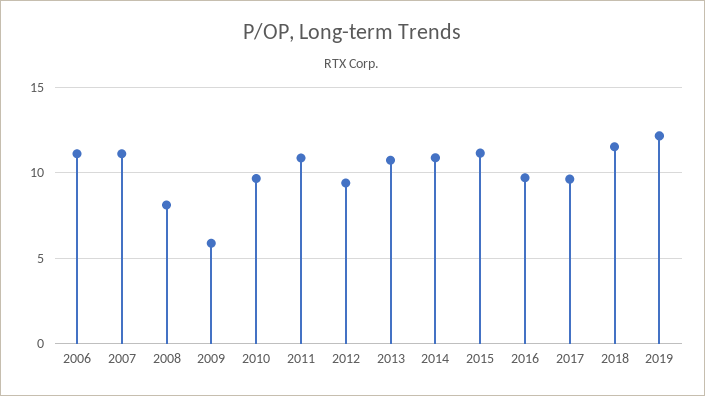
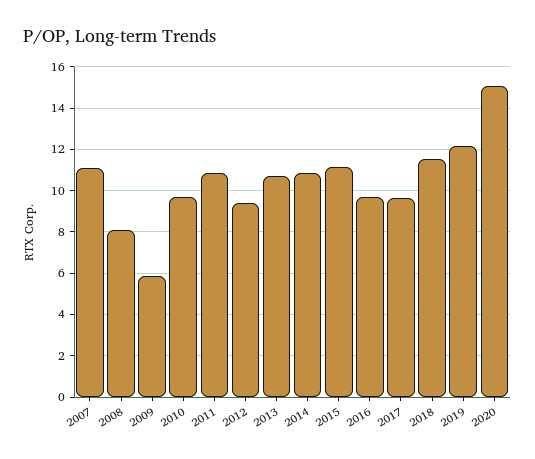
2006: 11 -> none
2020: none -> 15

